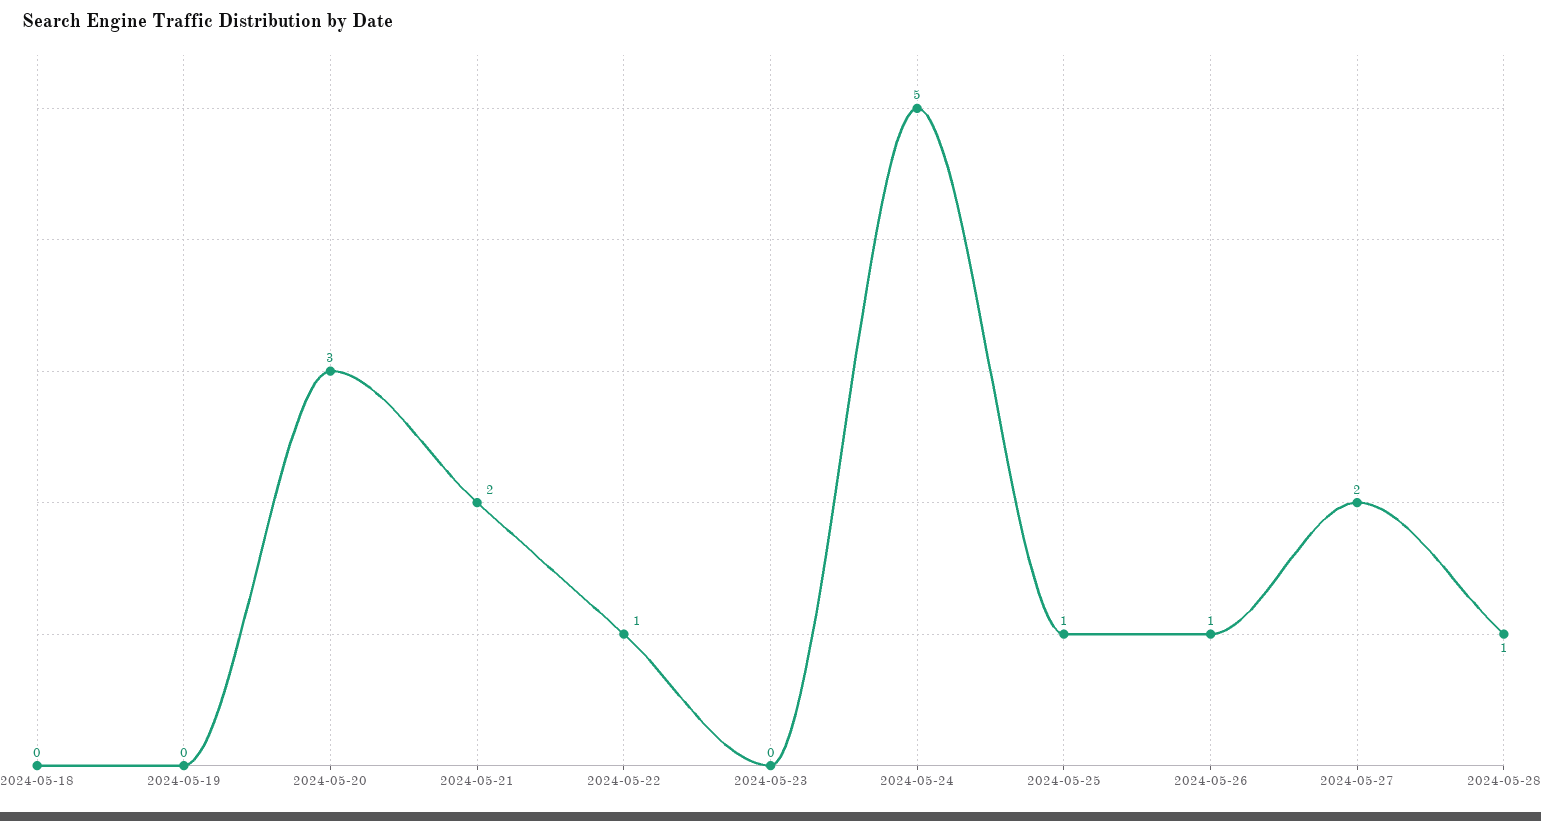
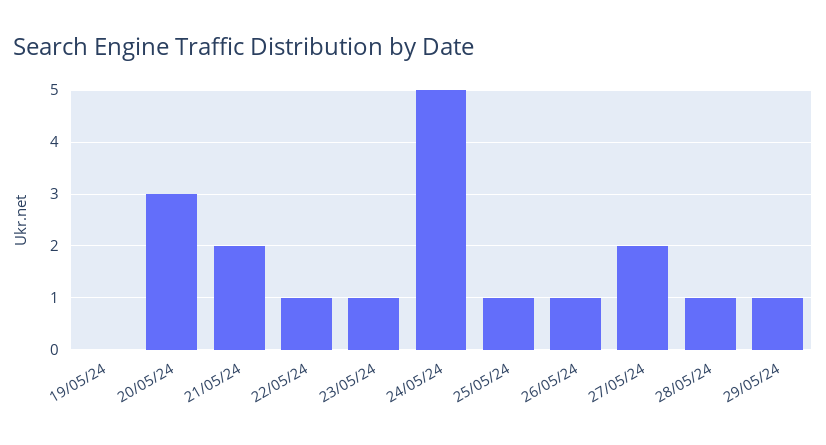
2024-05-18: 0 -> none
2024-05-23: 0 -> 1
29/05/24: none -> 1

